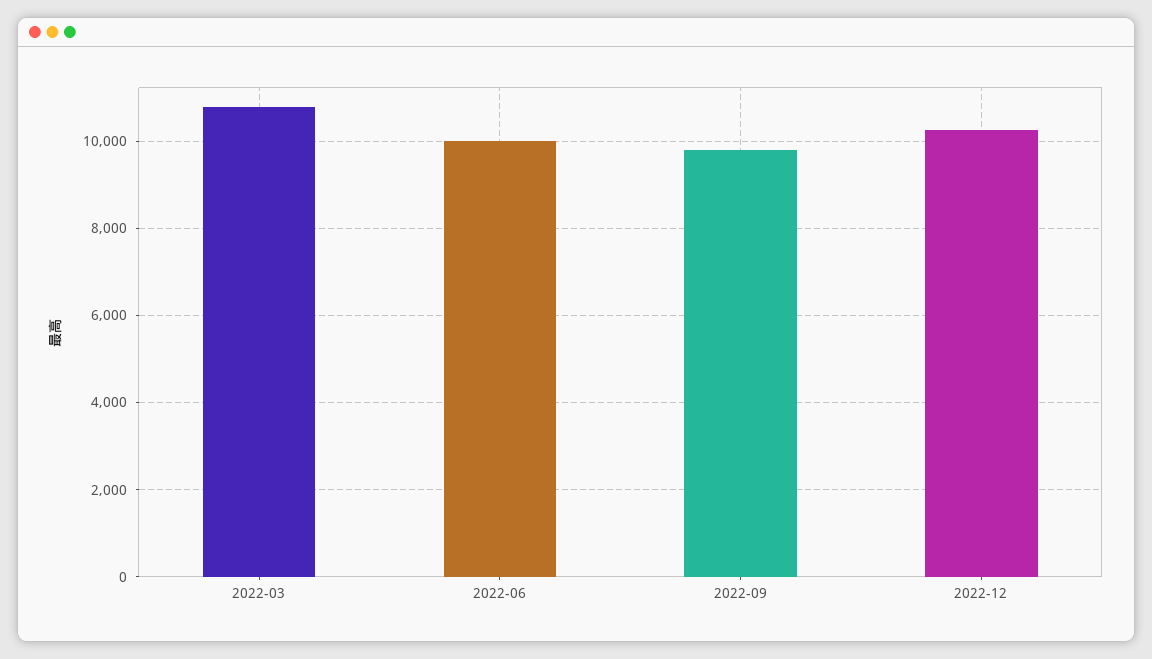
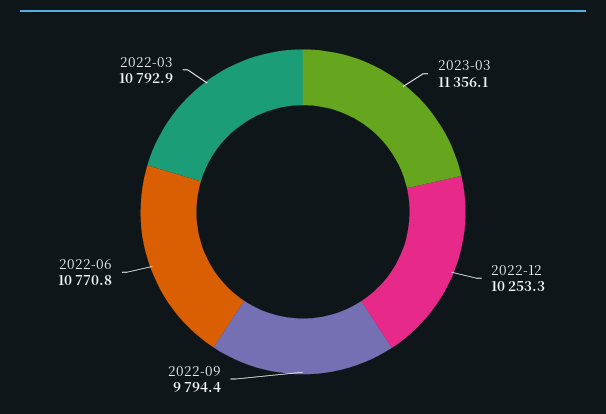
2022-06: 10000 -> 10770.8
2023-03: none -> 11356.1

